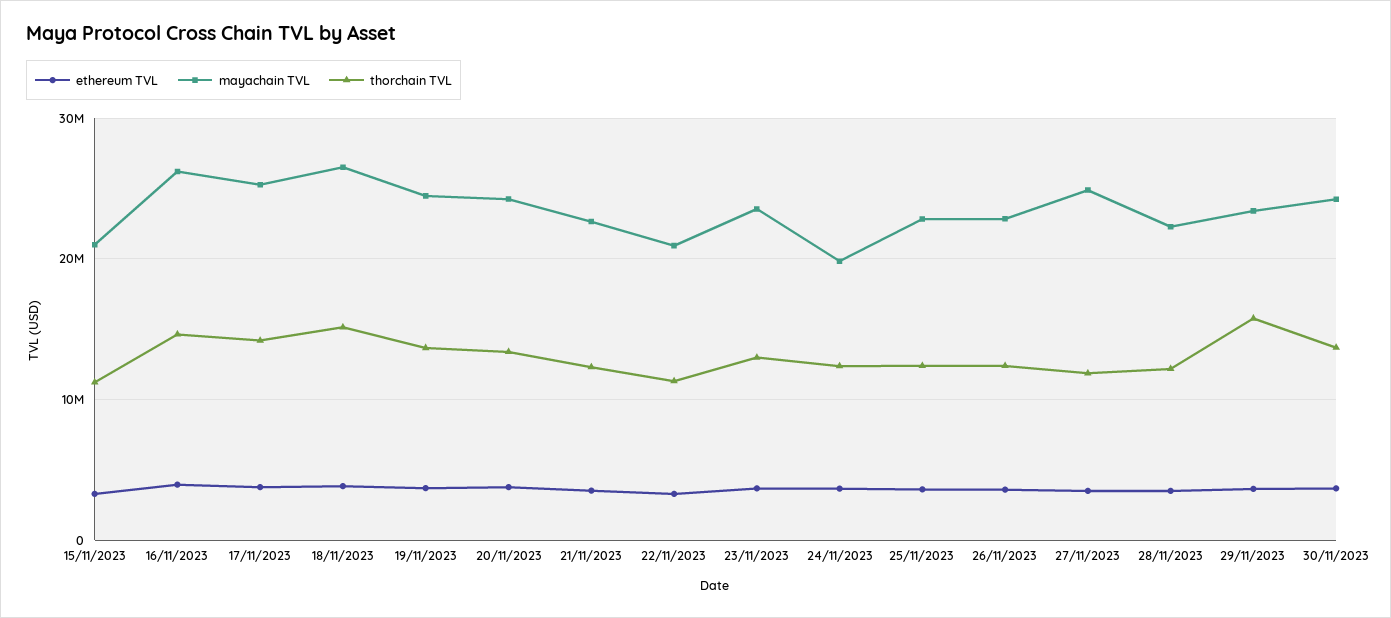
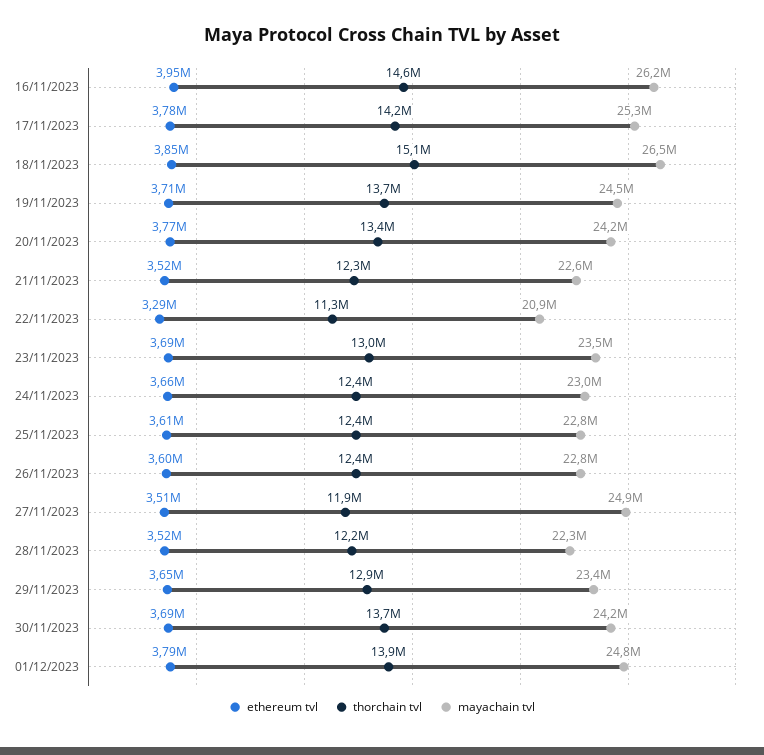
ethereum TVL, 15/11/2023: 3000000 -> none
mayachain TVL, 15/11/2023: 21000000 -> none
thorchain TVL, 15/11/2023: 11000000 -> none
mayachain TVL, 24/11/2023: 20000000 -> 23000000
thorchain TVL, 29/11/2023: 16000000 -> 12900000
ethereum TVL, 01/12/2023: none -> 3790000
thorchain TVL, 01/12/2023: none -> 13900000
mayachain TVL, 01/12/2023: none -> 24800000

